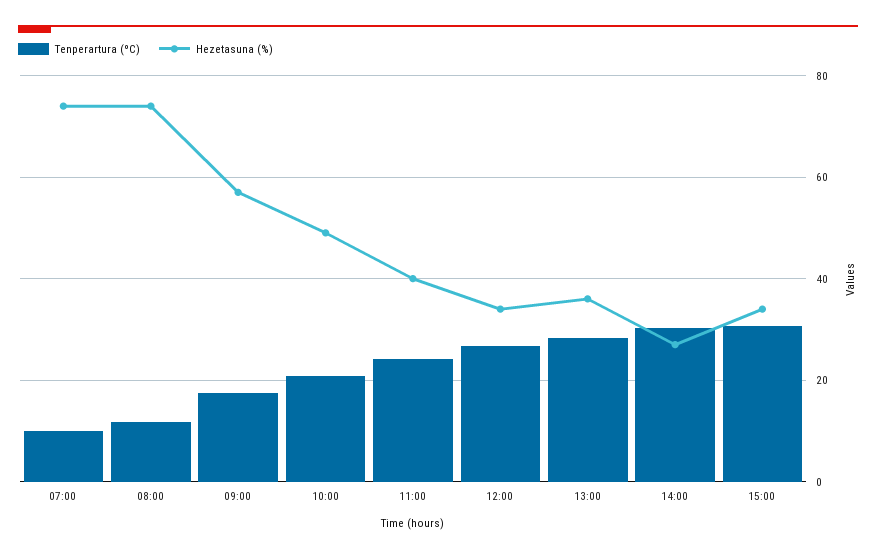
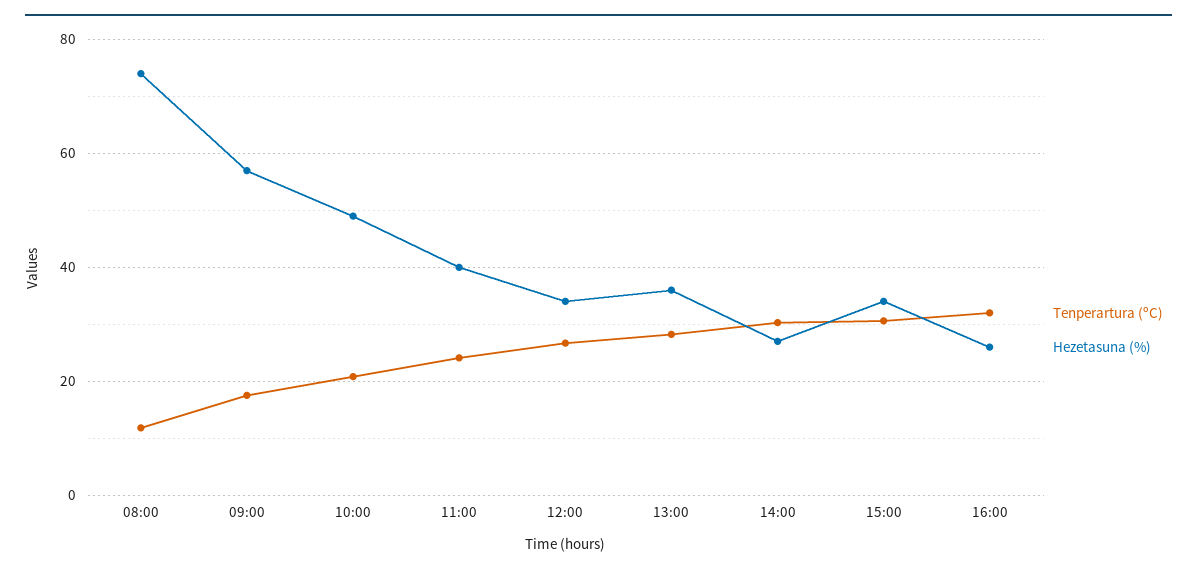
Tenperartura (ºC), 07:00: 10 -> none
Hezetasuna (%), 07:00: 74 -> none
Tenperartura (ºC), 16:00: none -> 32
Hezetasuna (%), 16:00: none -> 26

